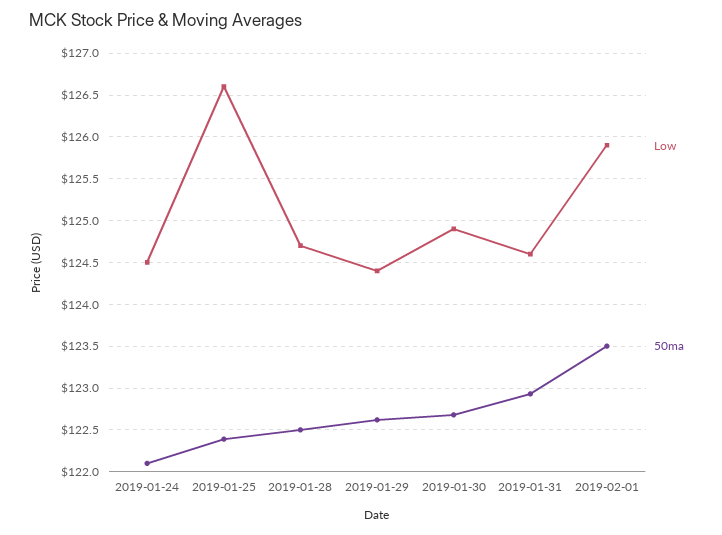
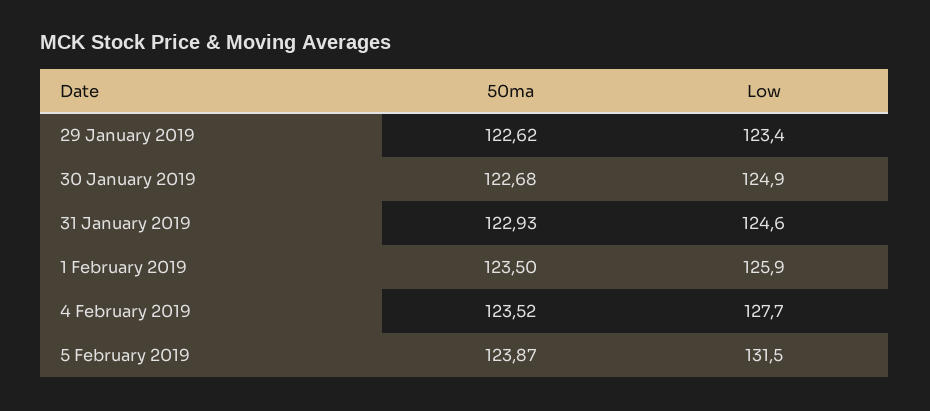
Low, 2019-01-24: 124.5 -> none
50ma, 2019-01-24: 122.1 -> none
Low, 2019-01-25: 126.6 -> none
50ma, 2019-01-25: 122.4 -> none
Low, 2019-01-28: 124.7 -> none
50ma, 2019-01-28: 122.5 -> none
Low, 2019-01-29: 124.4 -> 123.4
50ma, 4 February 2019: none -> 123.52
Low, 4 February 2019: none -> 127.7
50ma, 5 February 2019: none -> 123.87
Low, 5 February 2019: none -> 131.5

